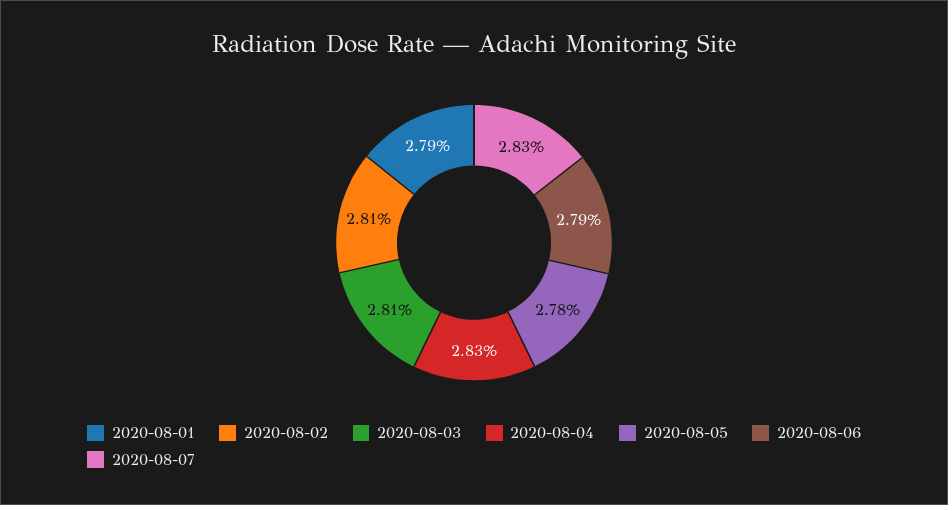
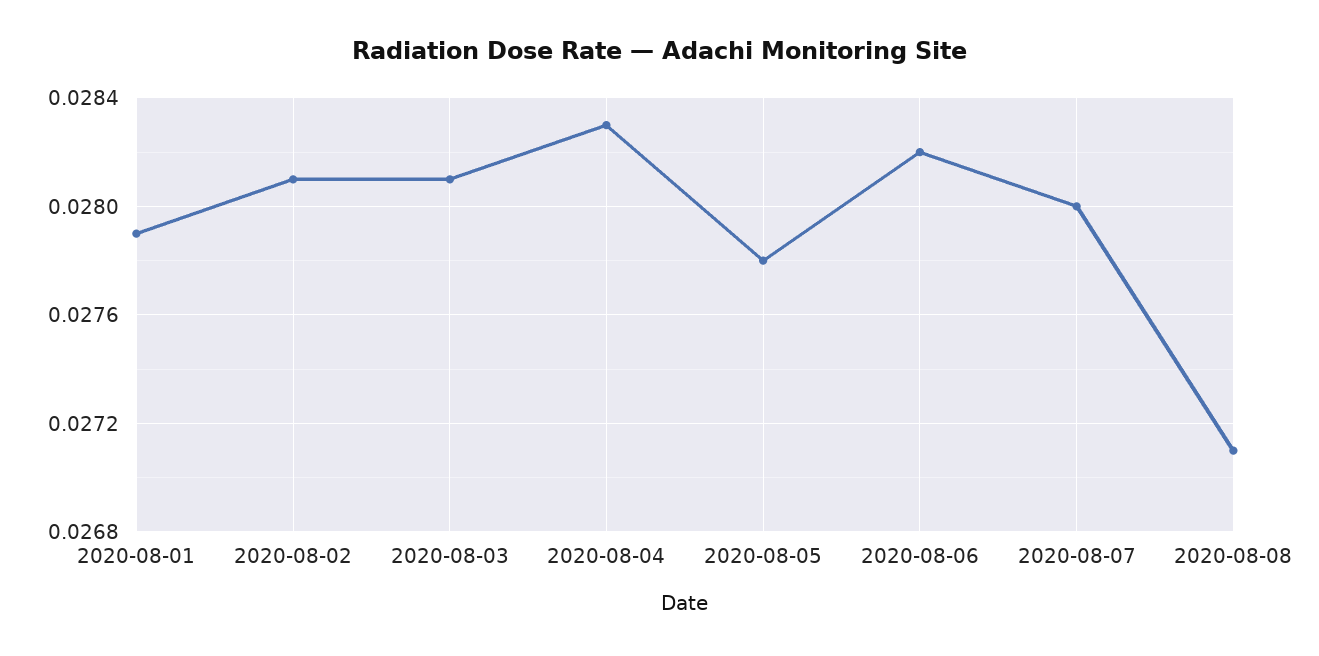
2020-08-06: 0.0279 -> 0.0282
2020-08-07: 0.0283 -> 0.028
2020-08-08: none -> 0.0271

